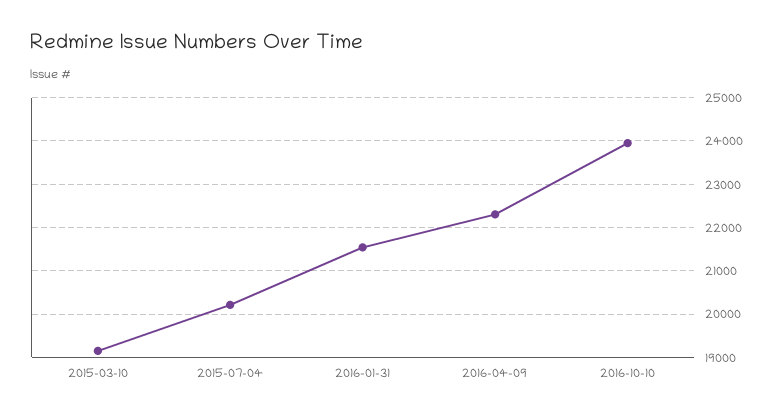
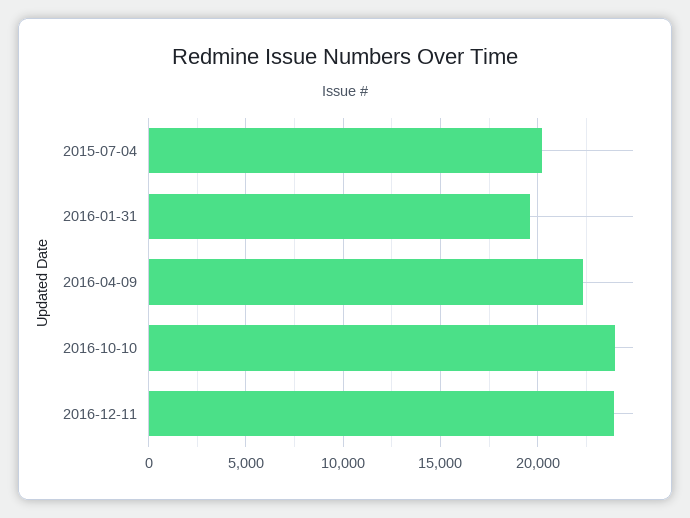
2015-03-10: 19200 -> none
2016-01-31: 21600 -> 19500
2016-12-11: none -> 24000

